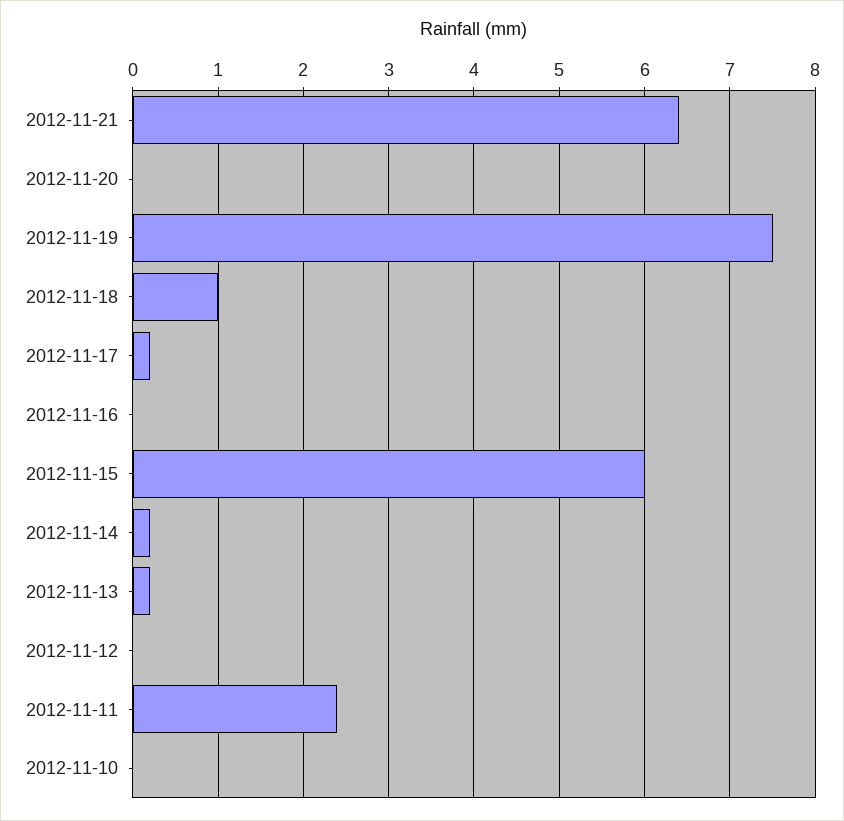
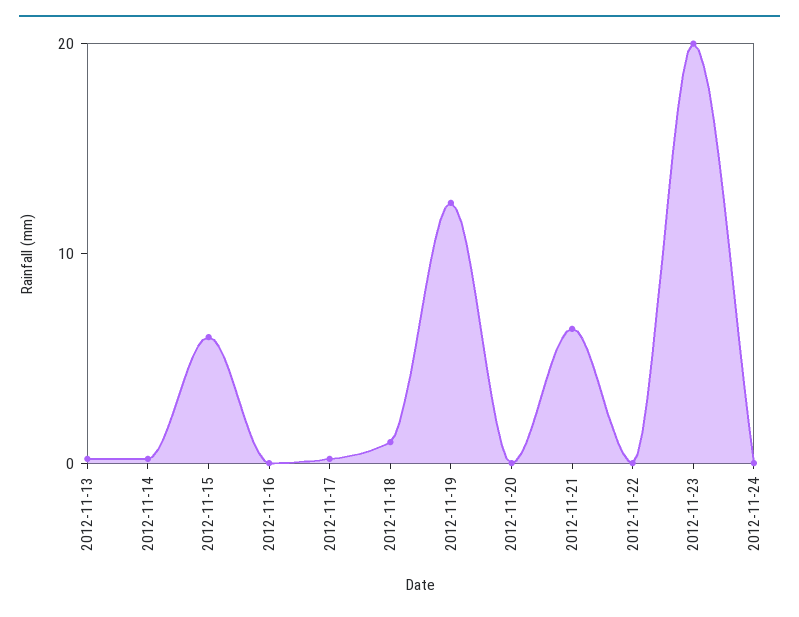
2012-11-19: 7.5 -> 12
2012-11-12: 0 -> none
2012-11-11: 2.4 -> none
2012-11-10: 0 -> none
2012-11-22: none -> 0
2012-11-23: none -> 20
2012-11-24: none -> 0

